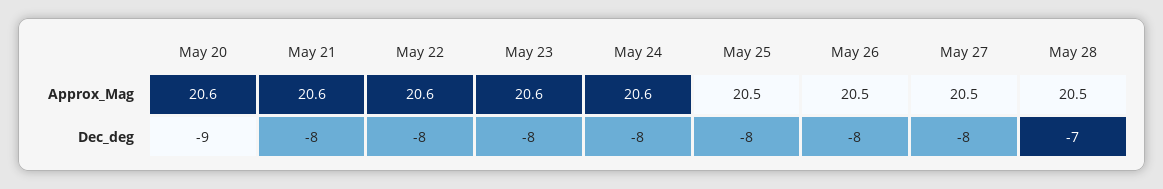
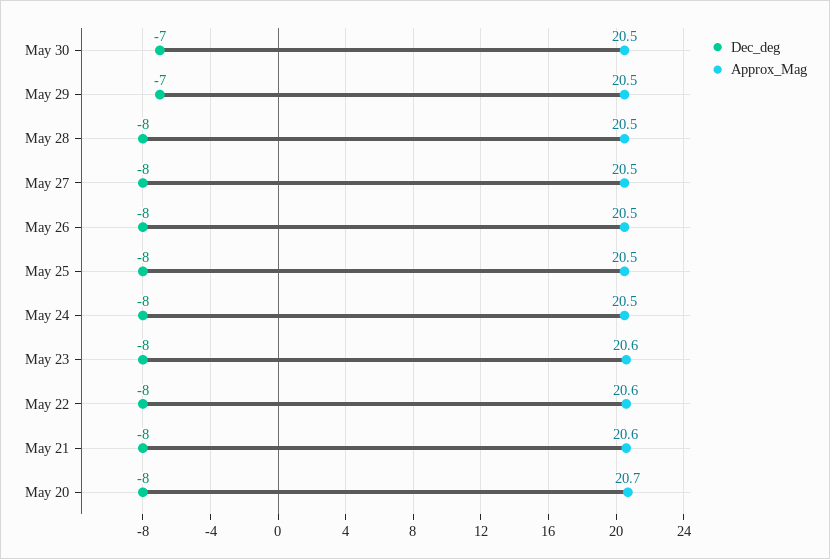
Approx_Mag, May 20: 20.6 -> 20.7
Approx_Mag, May 24: 20.6 -> 20.5
Dec_deg, May 20: -9 -> -8
Dec_deg, May 28: -7 -> -8
Dec_deg, May 30: none -> -7
Approx_Mag, May 30: none -> 20.5
Dec_deg, May 29: none -> -7
Approx_Mag, May 29: none -> 20.5

